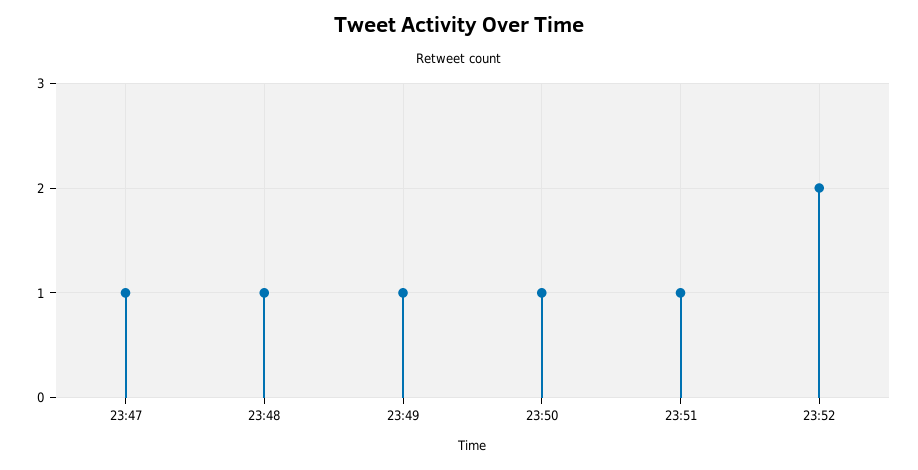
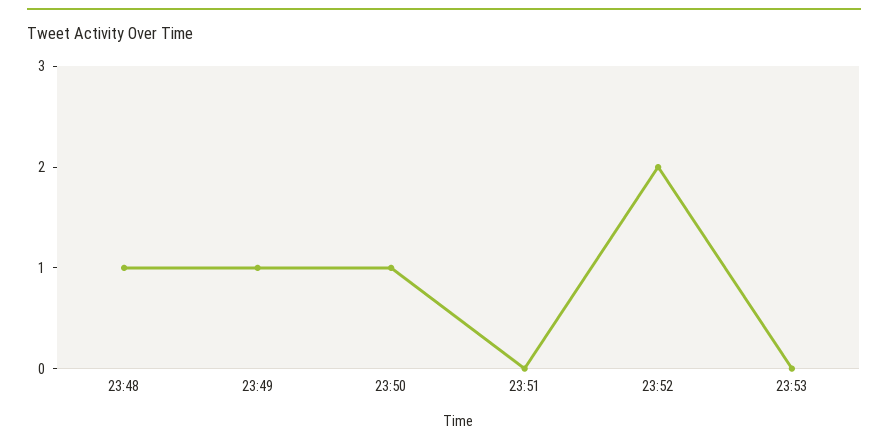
23:47: 1 -> none
23:51: 1 -> 0
23:53: none -> 0

